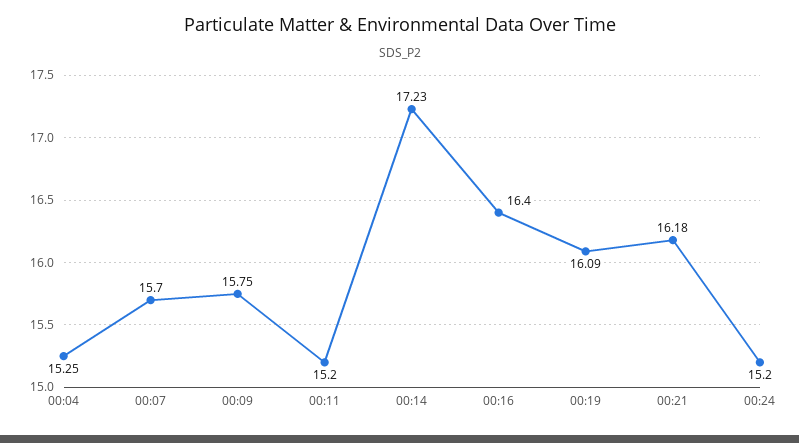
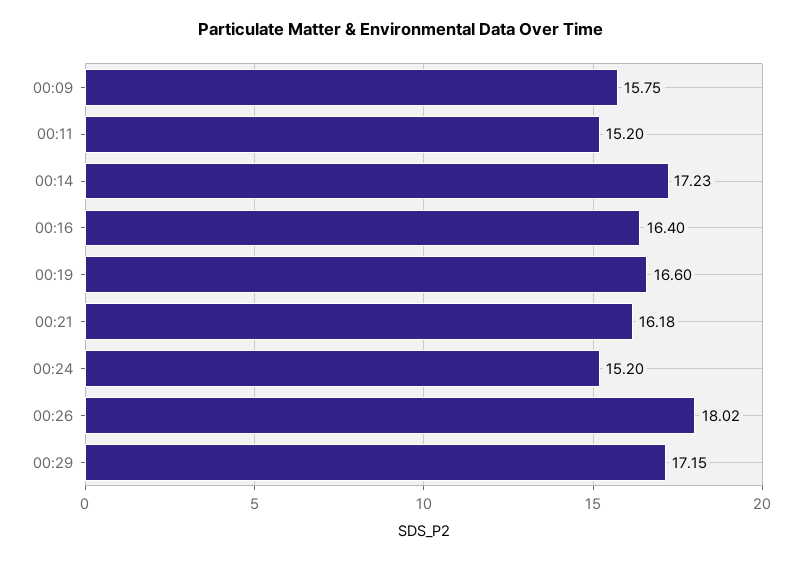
00:04: 15.25 -> none
00:07: 15.7 -> none
00:19: 16.09 -> 16.6
00:26: none -> 18.02
00:29: none -> 17.15

